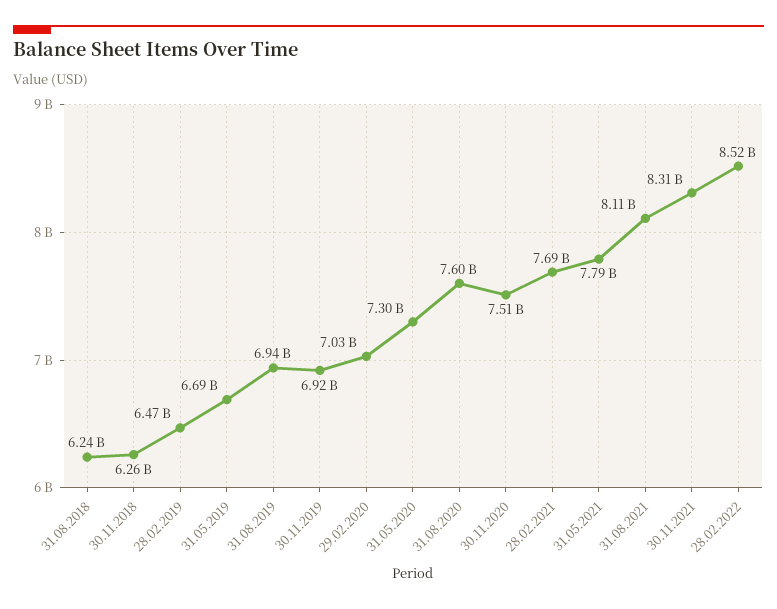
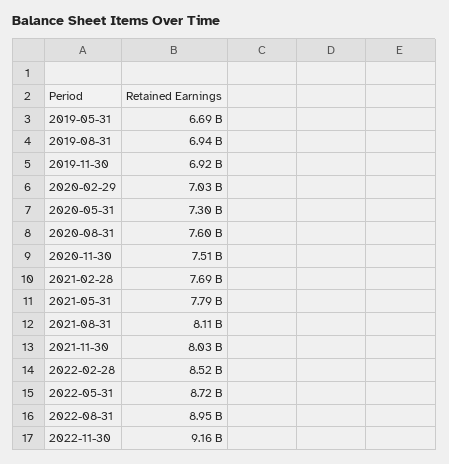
31.08.2018: 6240000000 -> none
30.11.2018: 6260000000 -> none
28.02.2019: 6470000000 -> none
30.11.2021: 8310000000 -> 8030000000
2022-05-31: none -> 8720000000
2022-08-31: none -> 8950000000
2022-11-30: none -> 9160000000

